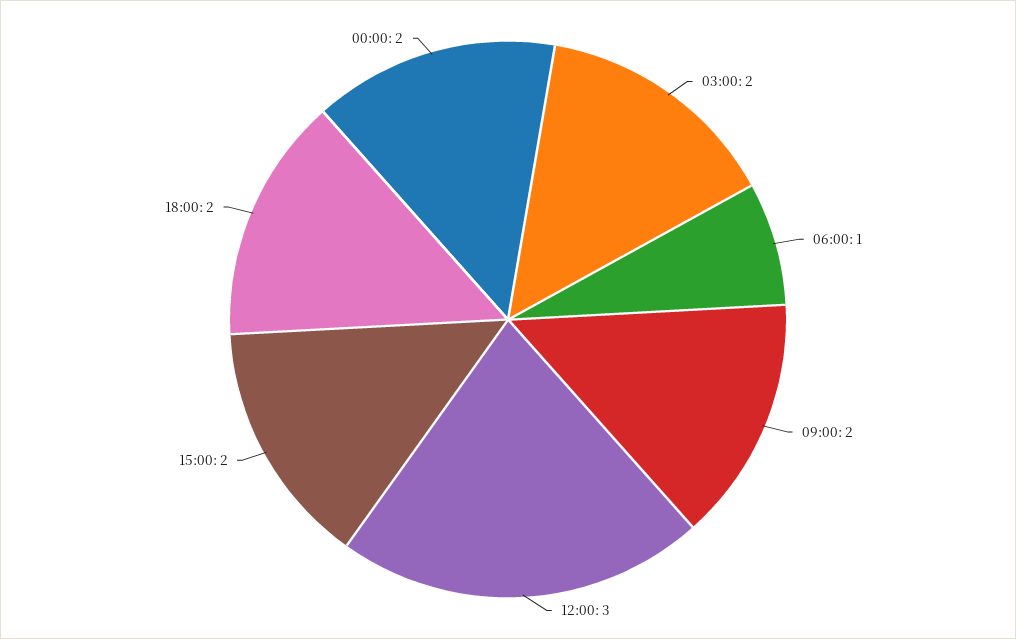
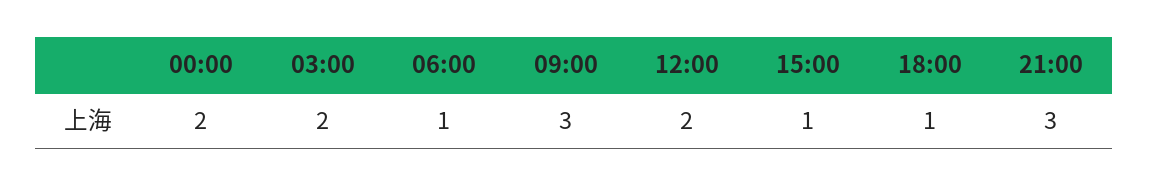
09:00: 2 -> 3
12:00: 3 -> 2
15:00: 2 -> 1
18:00: 2 -> 1
21:00: none -> 3

